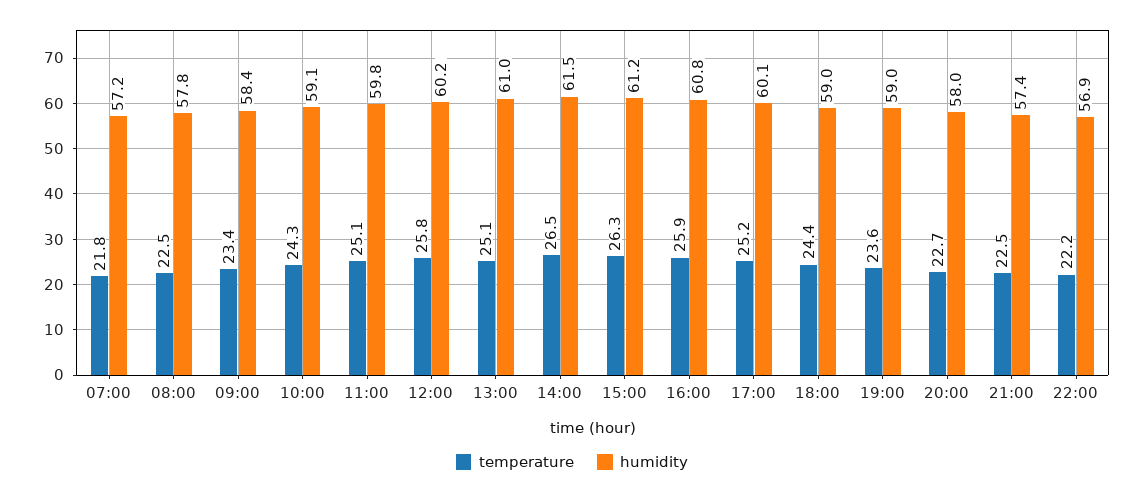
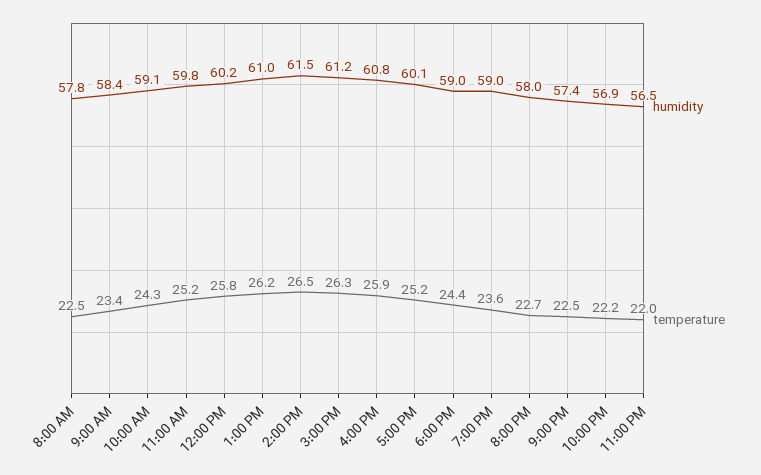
temperature, 07:00: 21.8 -> none
humidity, 07:00: 57.2 -> none
temperature, 11:00: 25.1 -> 25.2
temperature, 13:00: 25.1 -> 26.2
humidity, 11:00 PM: none -> 56.5
temperature, 11:00 PM: none -> 22

